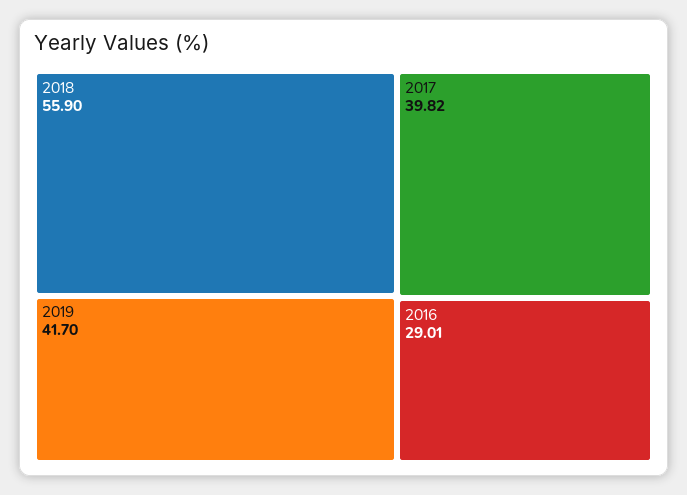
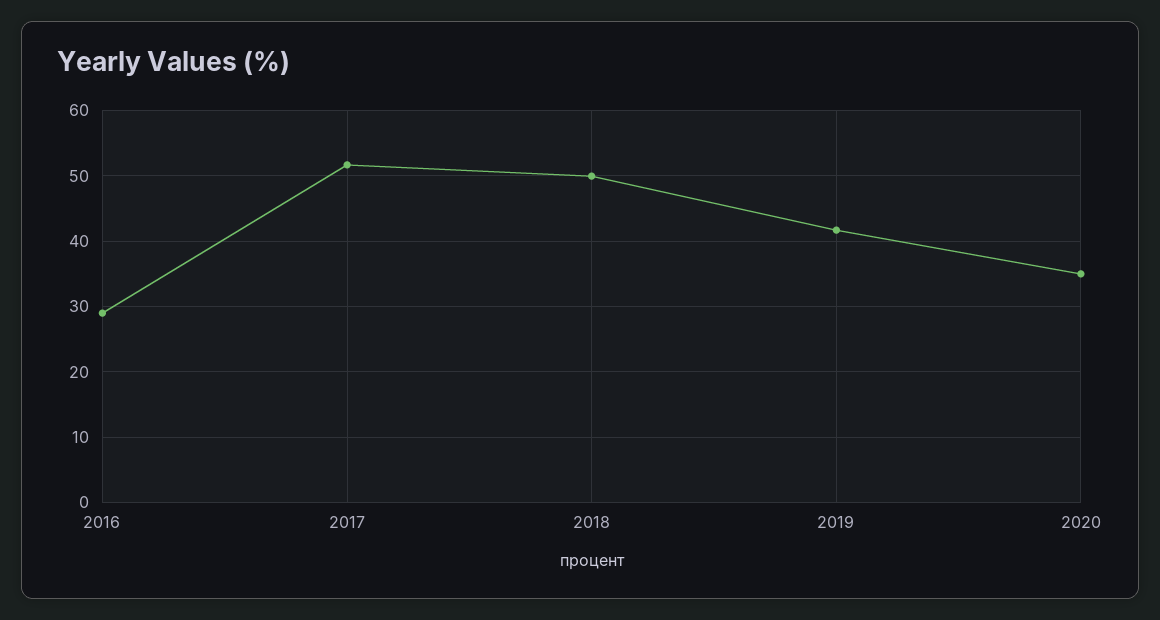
2018: 55.9 -> 50
2017: 39.82 -> 52
2020: none -> 35

